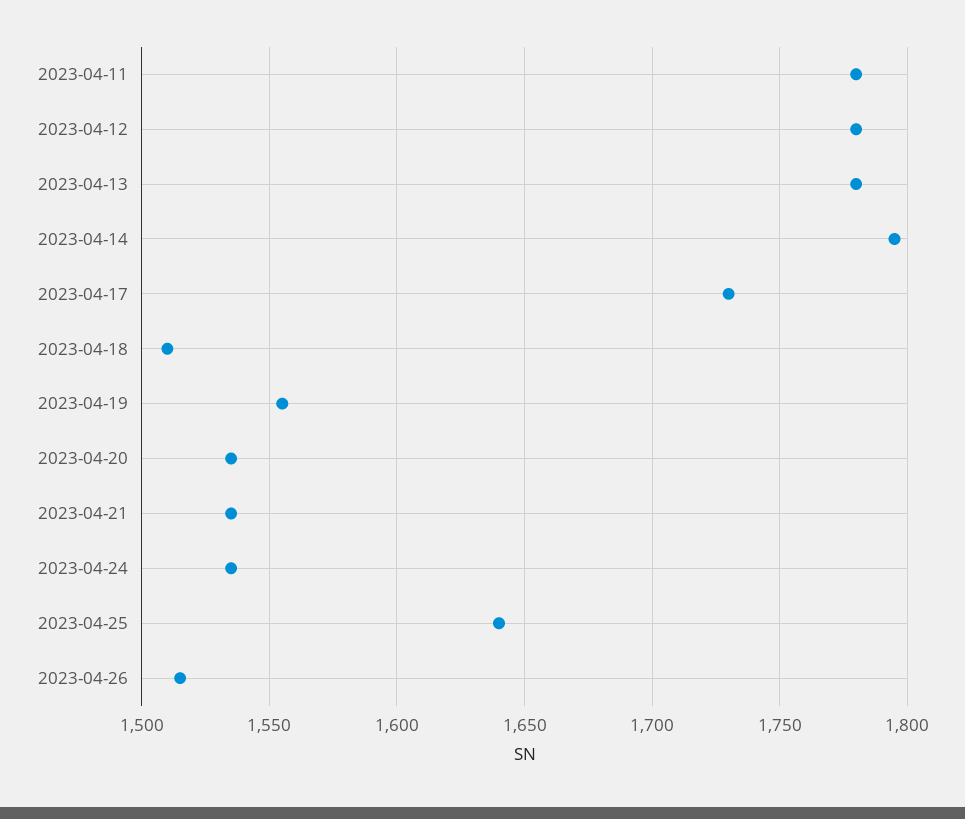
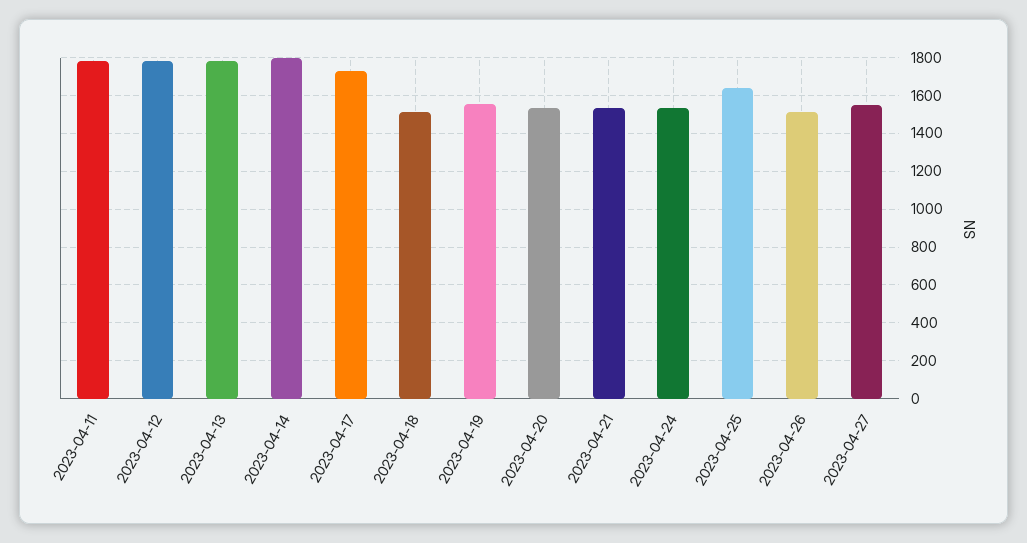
2023-04-27: none -> 1550

